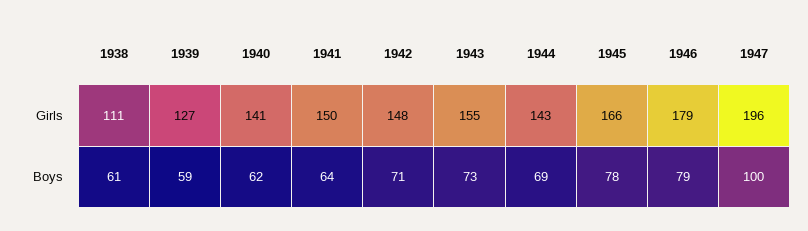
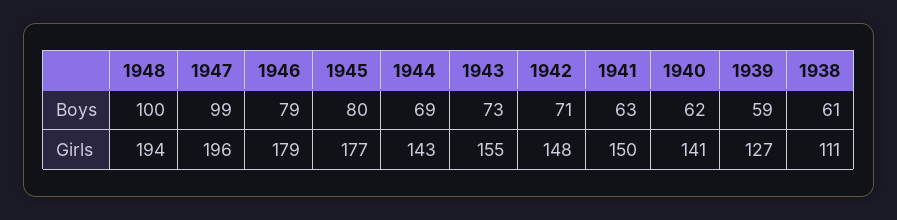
1945, Girls: 166 -> 177
1941, Boys: 64 -> 63
1945, Boys: 78 -> 80
1947, Boys: 100 -> 99
1948, Boys: none -> 100
1948, Girls: none -> 194

